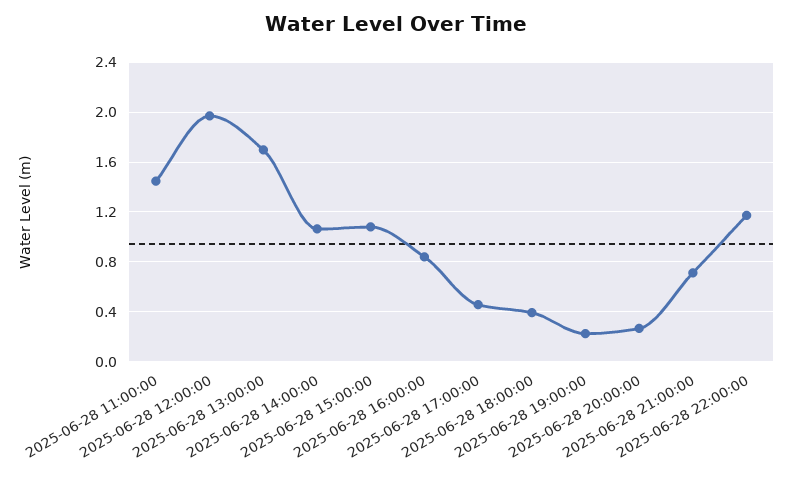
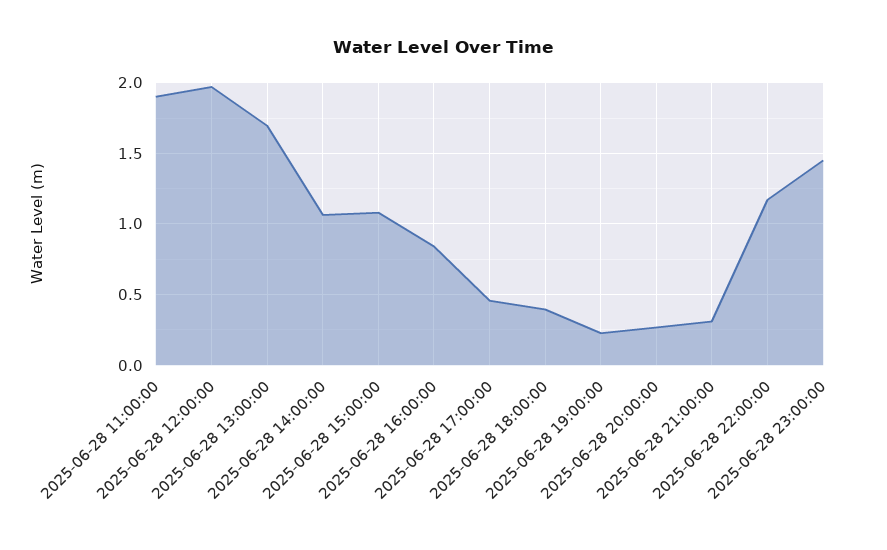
2025-06-28 11:00:00: 1.45 -> 1.9
2025-06-28 21:00:00: 0.7 -> 0.3
2025-06-28 23:00:00: none -> 1.45

